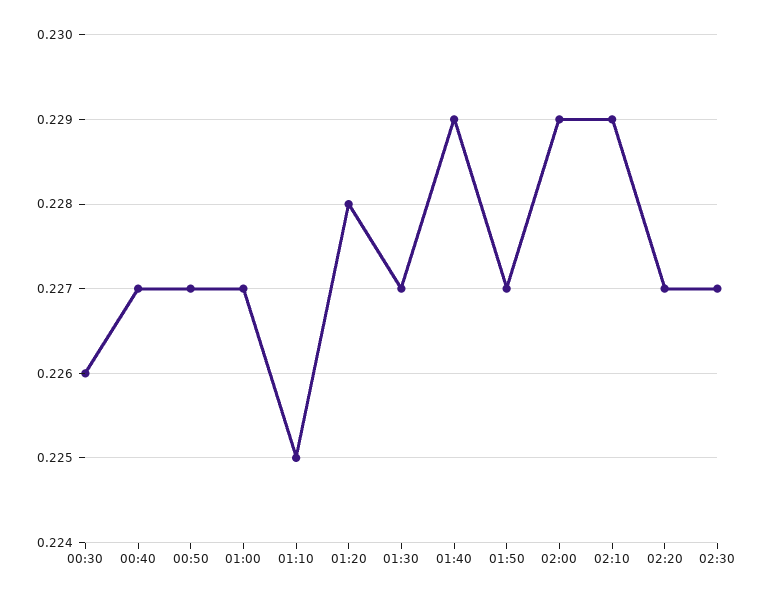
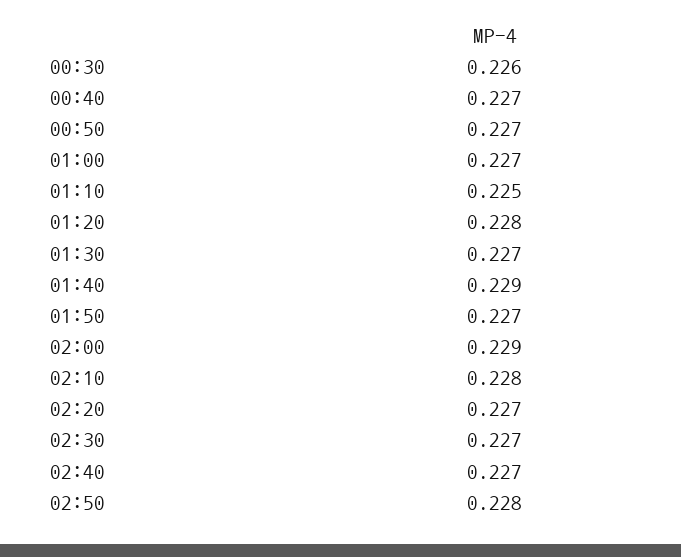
02:10: 0.229 -> 0.228
02:40: none -> 0.227
02:50: none -> 0.228

